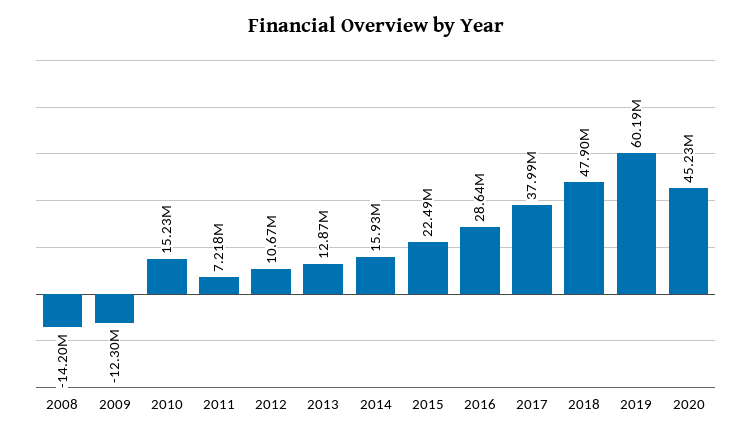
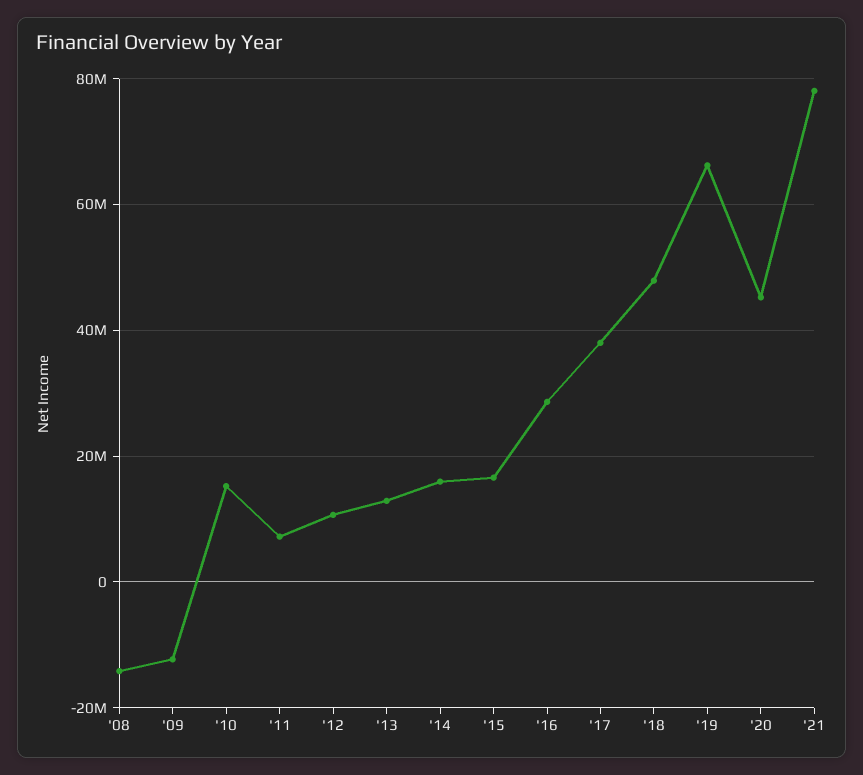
2015: 22490000 -> 16000000
2019: 60190000 -> 66000000
'21: none -> 78000000

